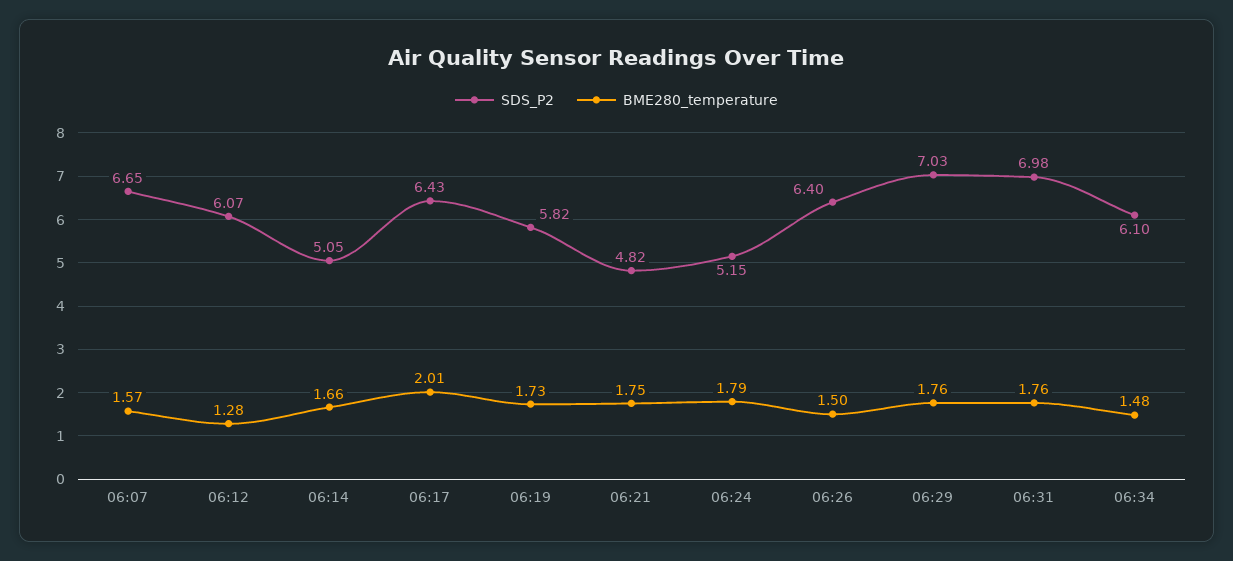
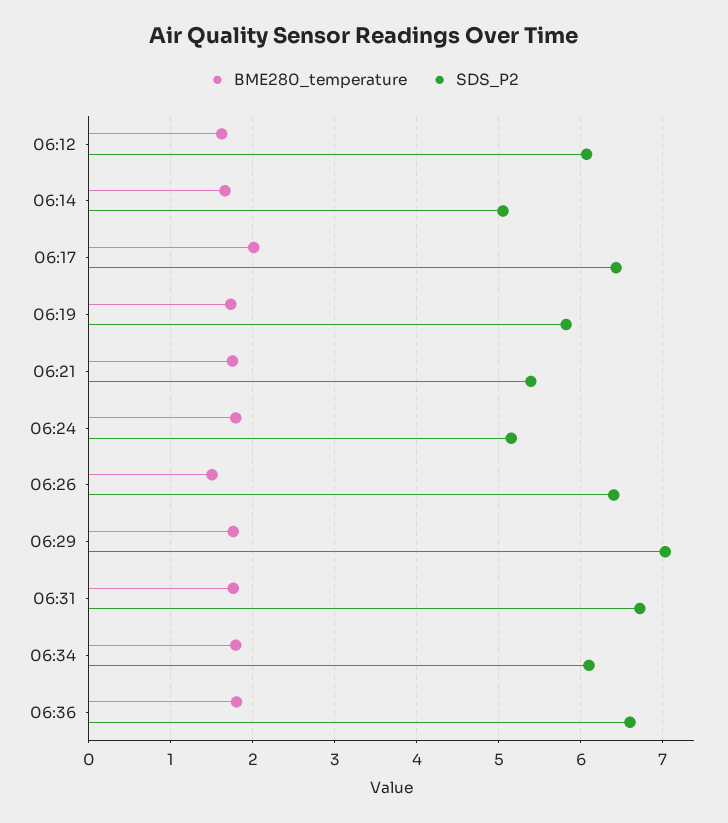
SDS_P2, 06:07: 6.65 -> none
BME280_temperature, 06:07: 1.57 -> none
BME280_temperature, 06:12: 1.28 -> 1.6
SDS_P2, 06:21: 4.82 -> 5.4
SDS_P2, 06:31: 6.98 -> 6.7
BME280_temperature, 06:34: 1.48 -> 1.8
BME280_temperature, 06:36: none -> 1.8
SDS_P2, 06:36: none -> 6.6

